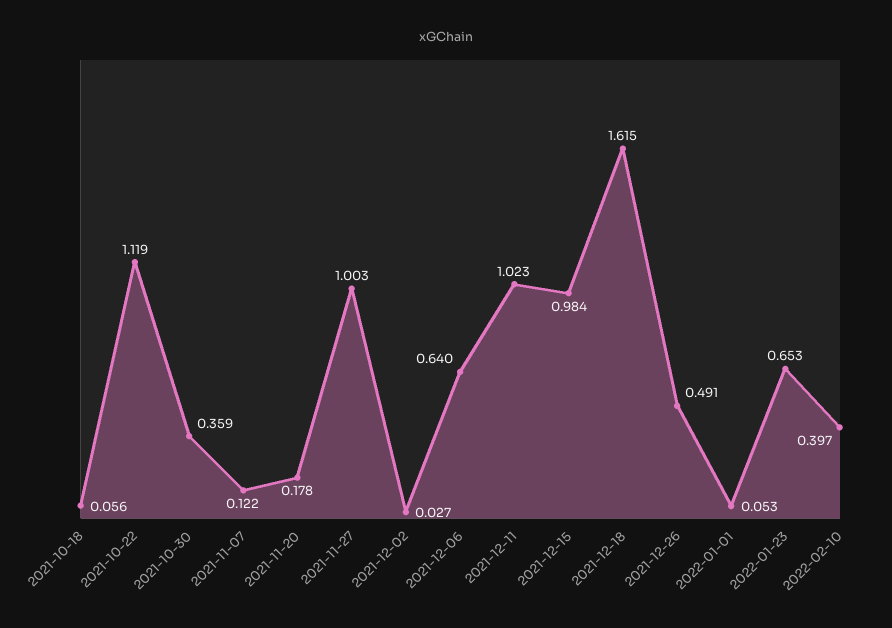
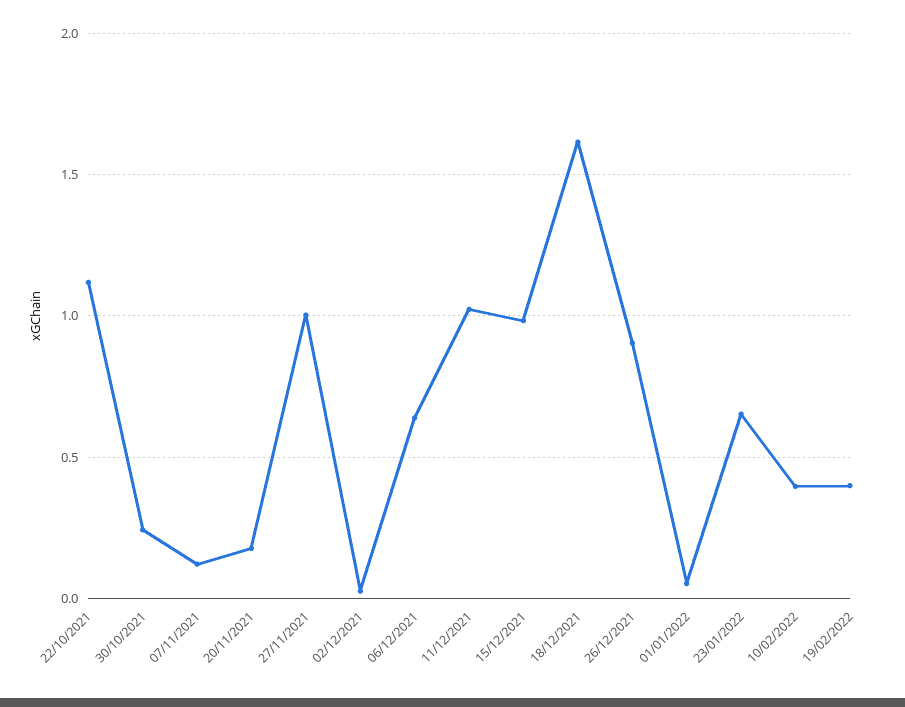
2021-10-18: 0.056 -> none
2021-10-30: 0.359 -> 0.25
2021-12-26: 0.491 -> 0.9
19/02/2022: none -> 0.4

